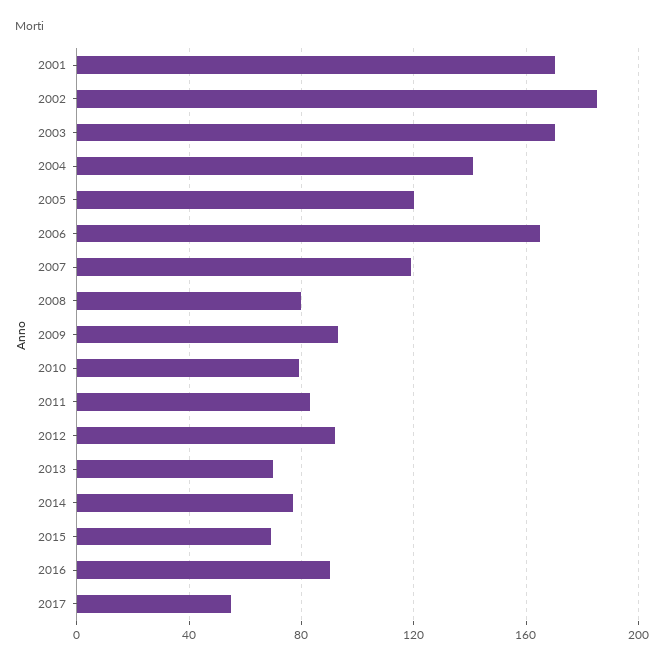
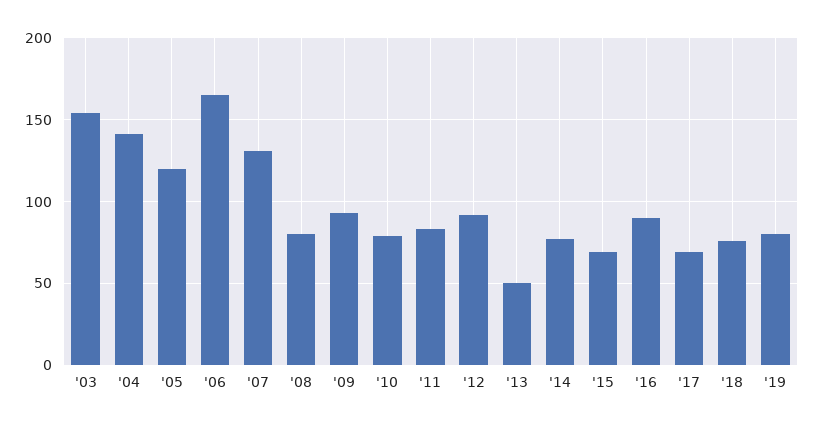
2001: 170 -> none
2002: 185 -> none
2003: 170 -> 155
2007: 120 -> 130
2013: 70 -> 50
2017: 55 -> 70
'18: none -> 75
'19: none -> 80

